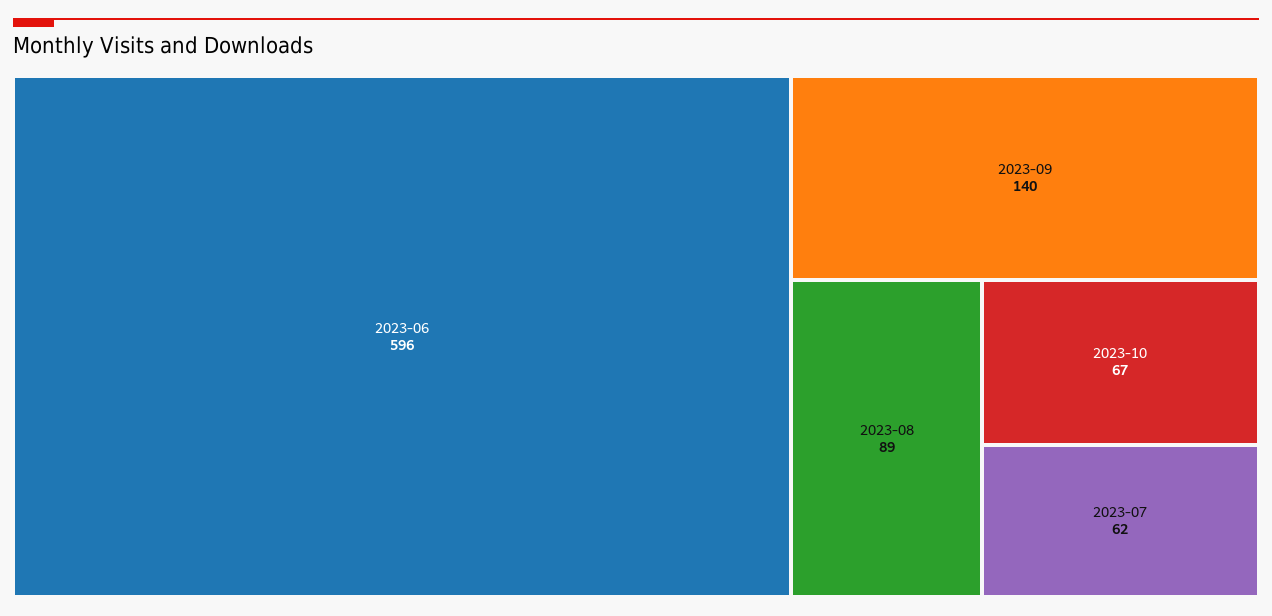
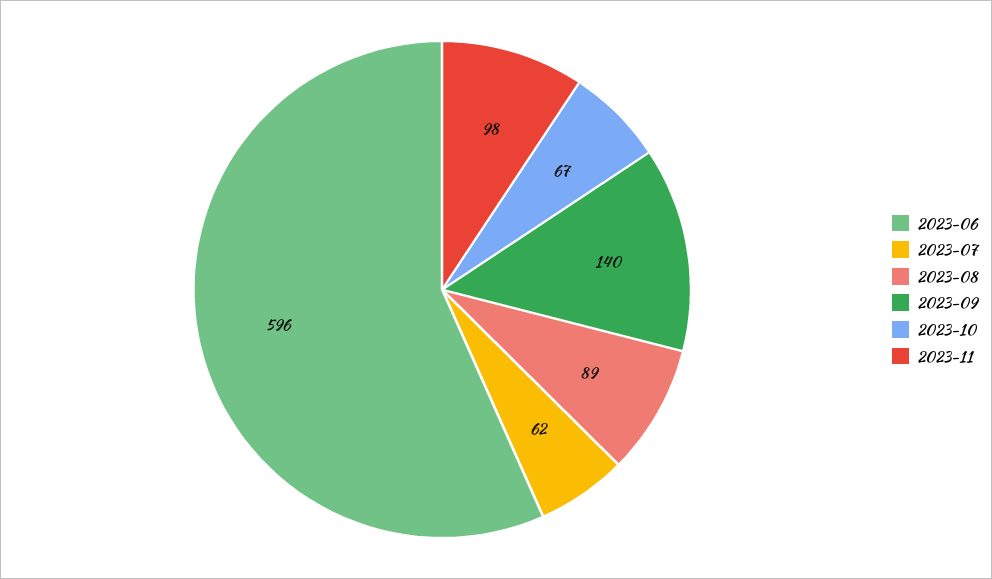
2023-11: none -> 98

